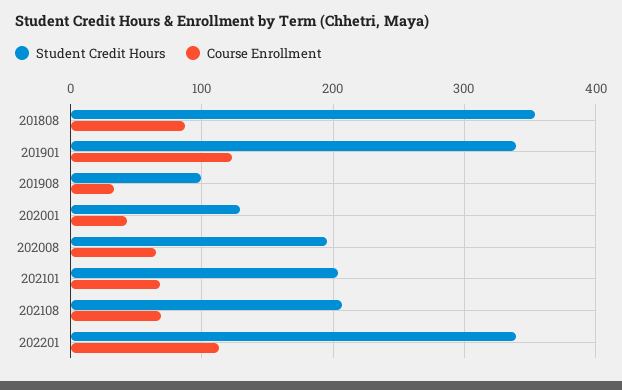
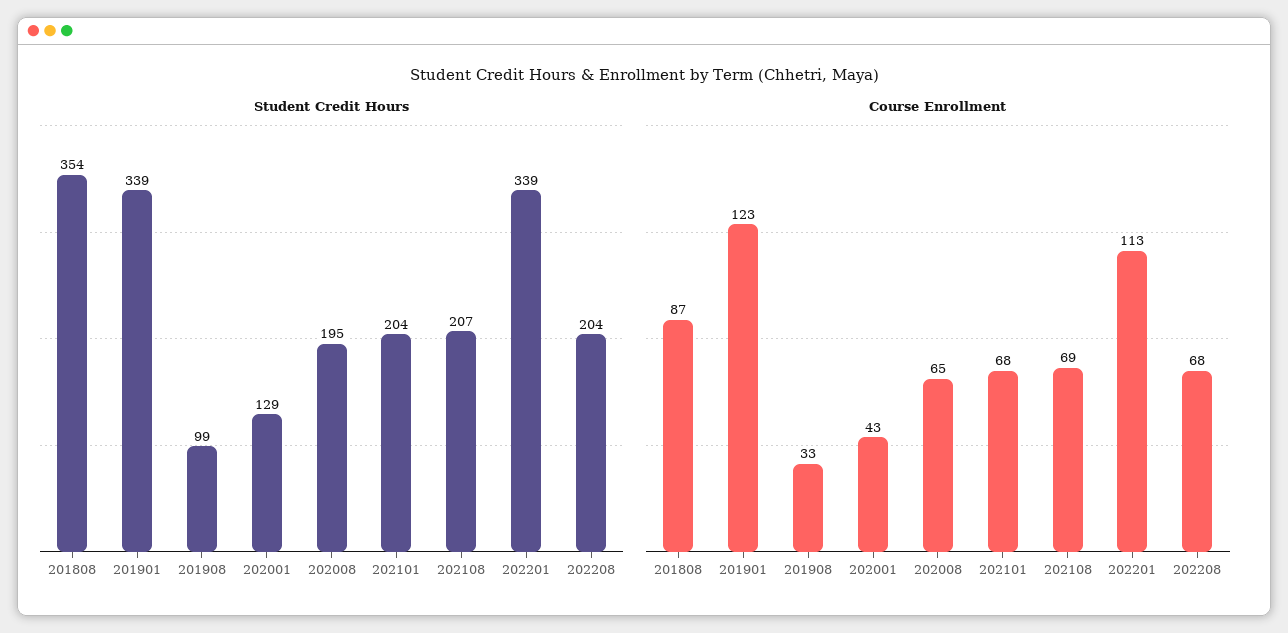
Student Credit Hours, 202208: none -> 204
Course Enrollment, 202208: none -> 68

